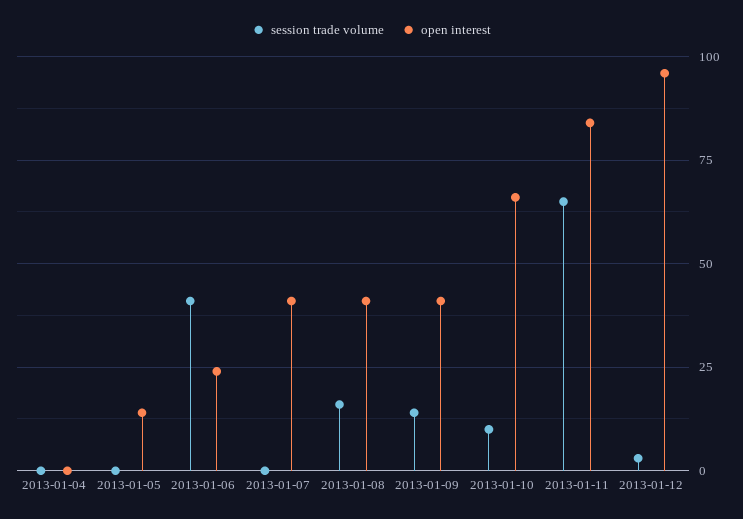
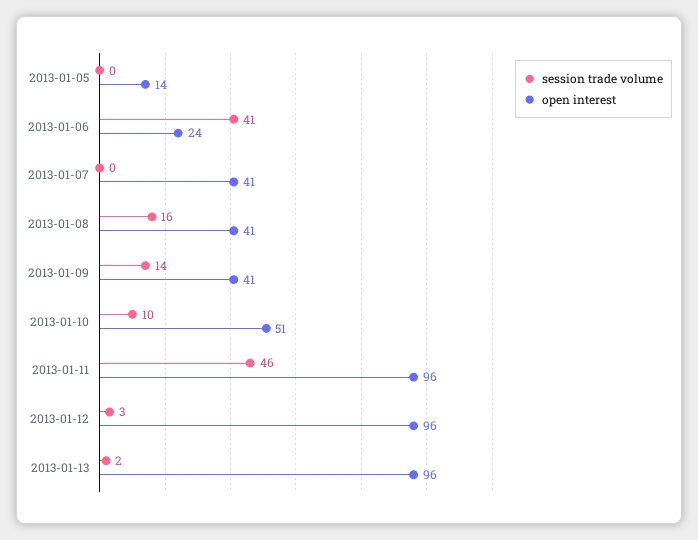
session trade volume, 2013-01-04: 0 -> none
open interest, 2013-01-04: 0 -> none
open interest, 2013-01-10: 65 -> 51
session trade volume, 2013-01-11: 65 -> 46
open interest, 2013-01-11: 85 -> 96
session trade volume, 2013-01-13: none -> 2
open interest, 2013-01-13: none -> 96

